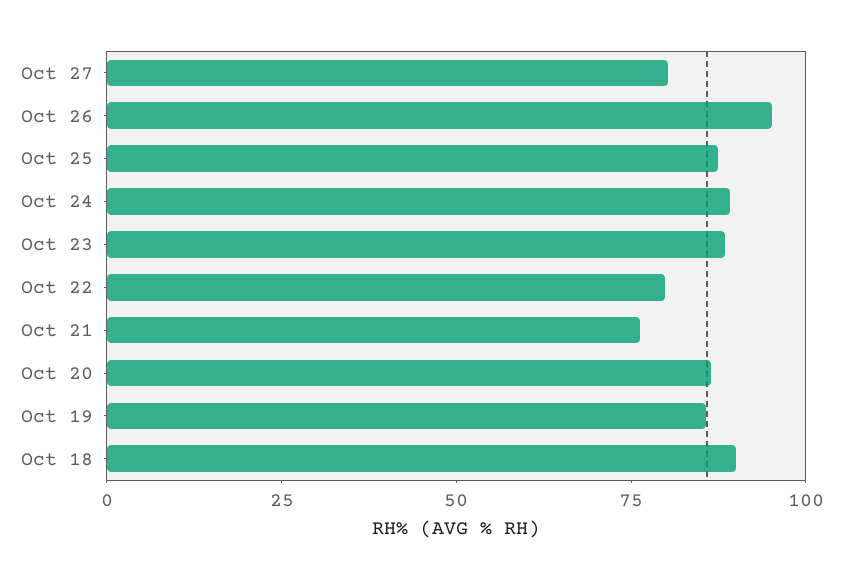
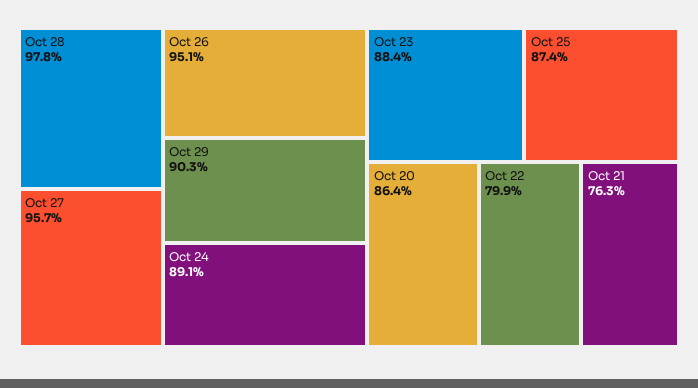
Oct 27: 80 -> 95.7
Oct 19: 85 -> none
Oct 18: 90 -> none
Oct 28: none -> 97.8
Oct 29: none -> 90.3

